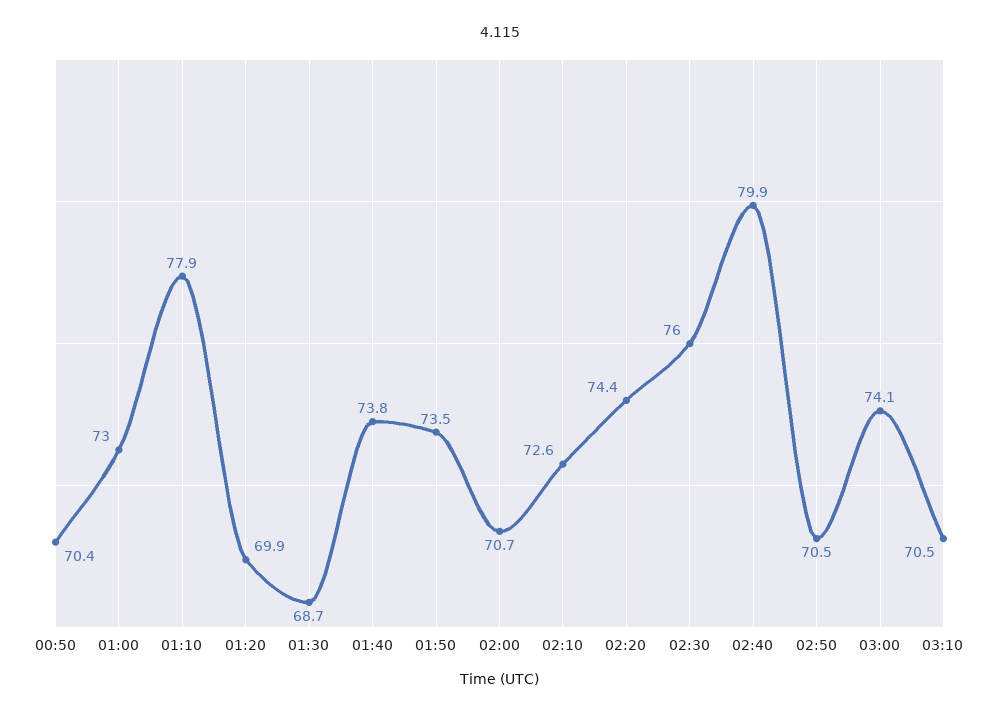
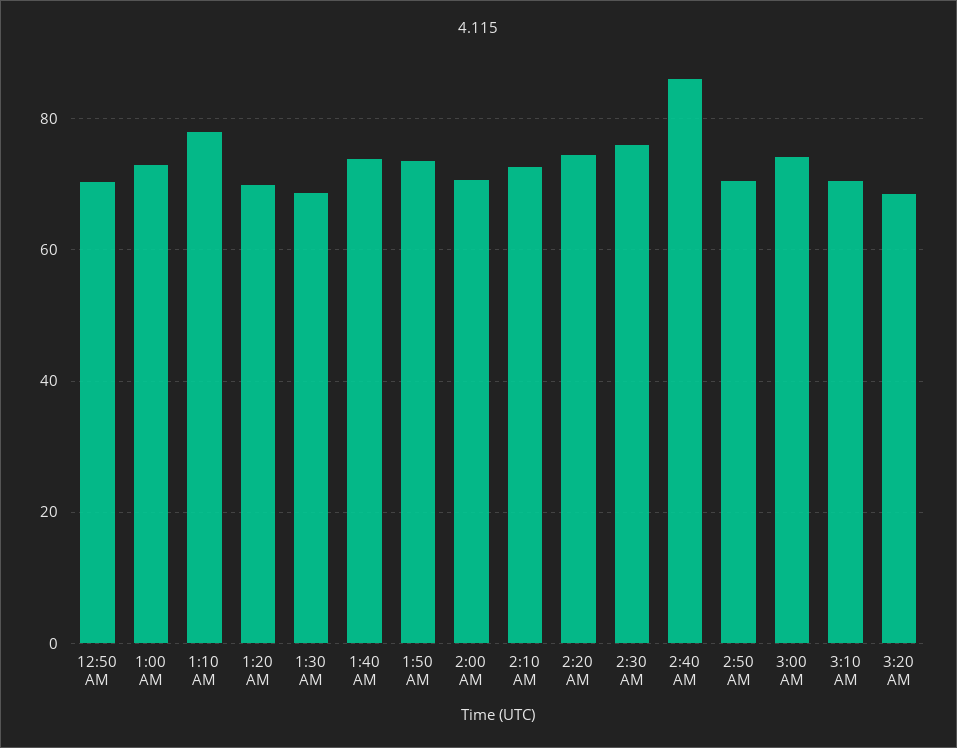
02:40: 79.9 -> 86
3:20 AM: none -> 68

